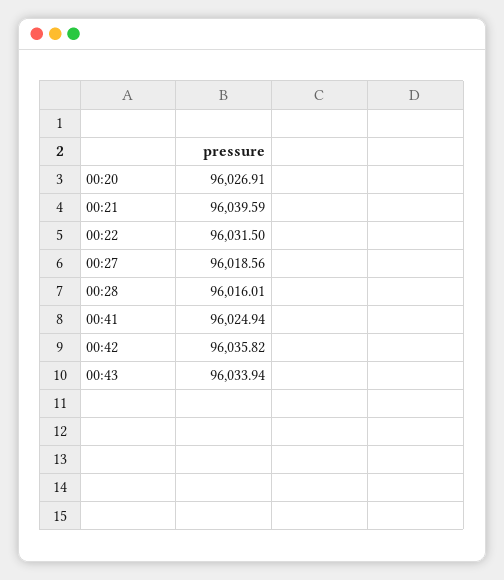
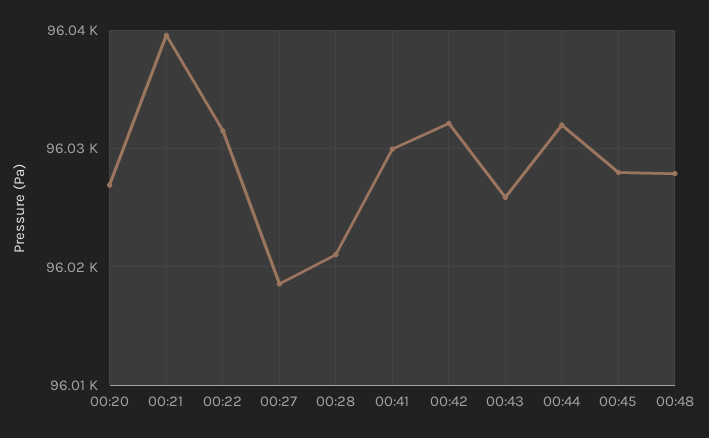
00:28: 96016.01 -> 96021
00:41: 96024.94 -> 96030
00:42: 96035.82 -> 96032
00:43: 96033.94 -> 96026
00:44: none -> 96032
00:45: none -> 96028
00:48: none -> 96028

